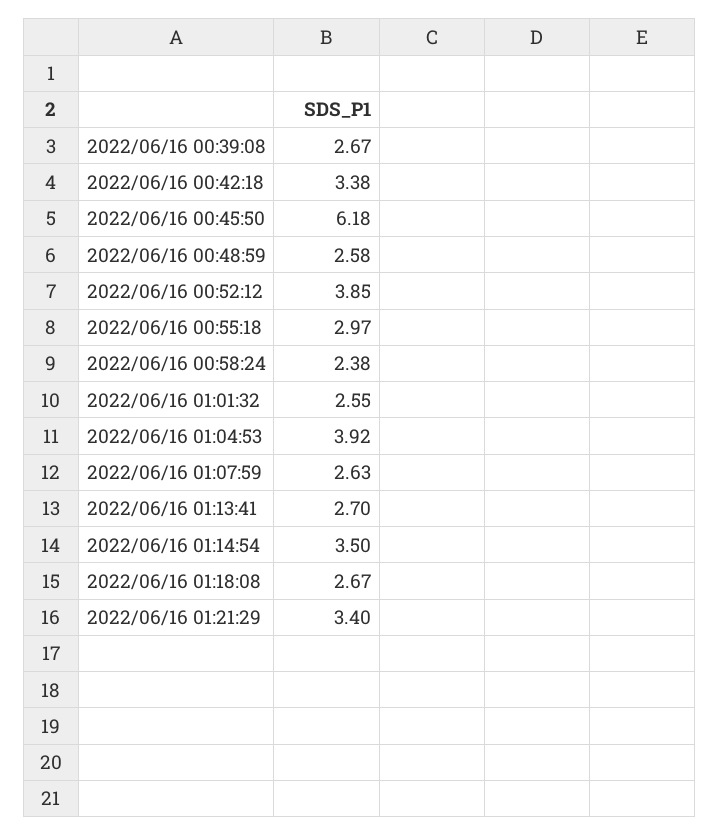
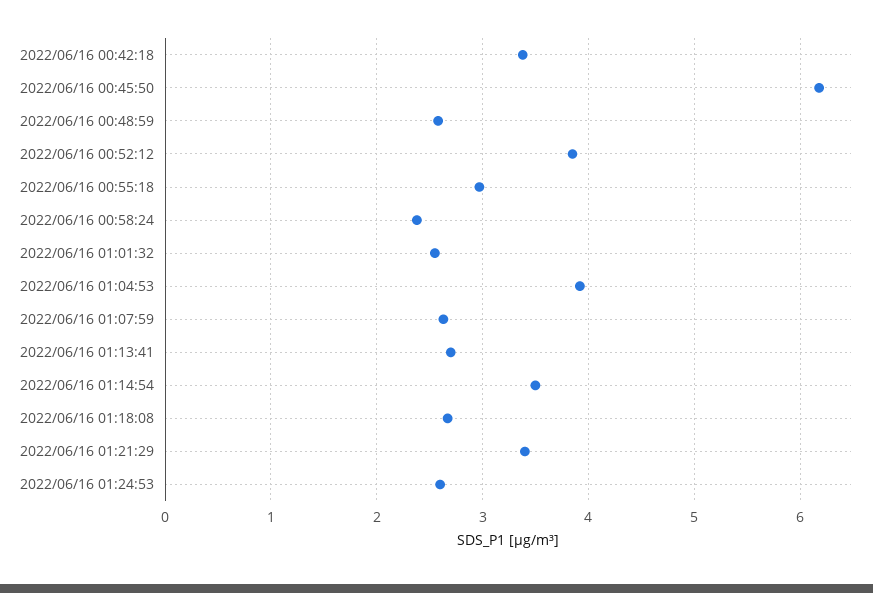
2022/06/16 00:39:08: 2.67 -> none
2022/06/16 01:24:53: none -> 2.6

